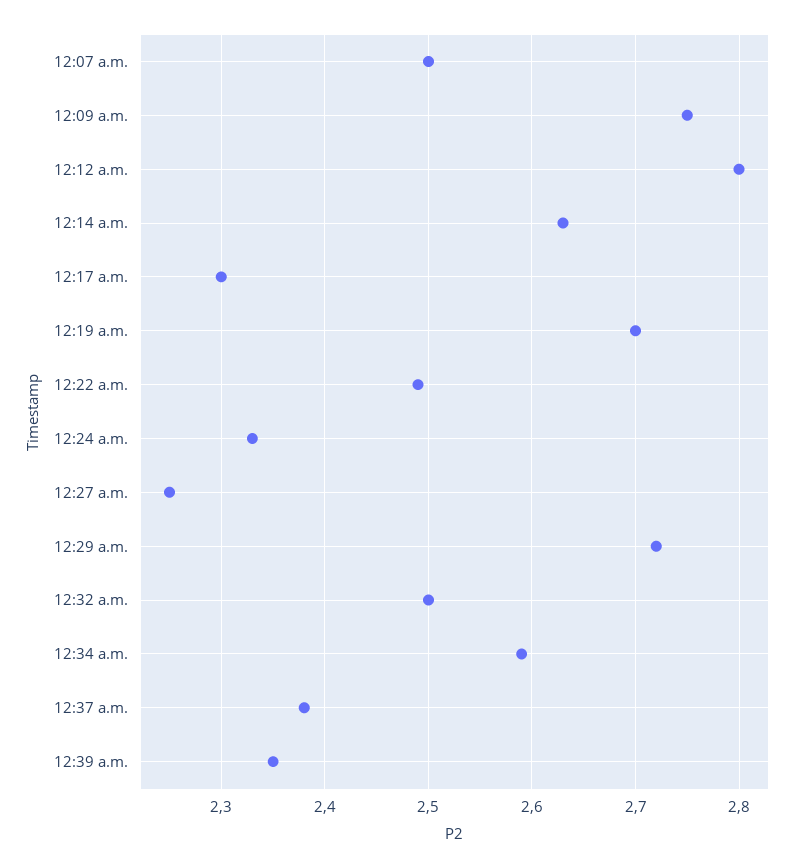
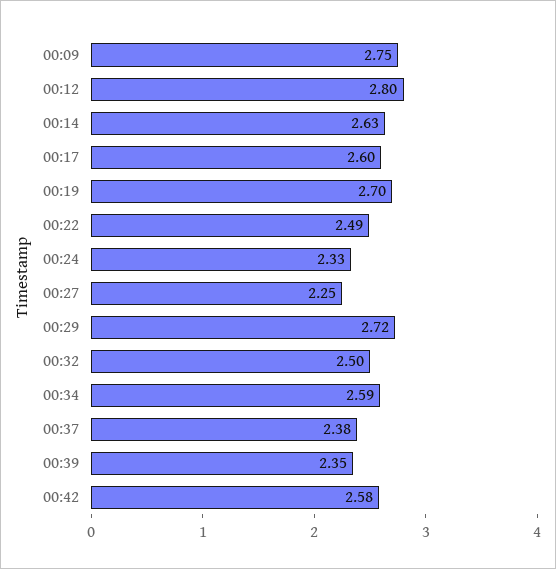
12:07 a.m.: 2.5 -> none
12:17 a.m.: 2.3 -> 2.6
00:42: none -> 2.58

